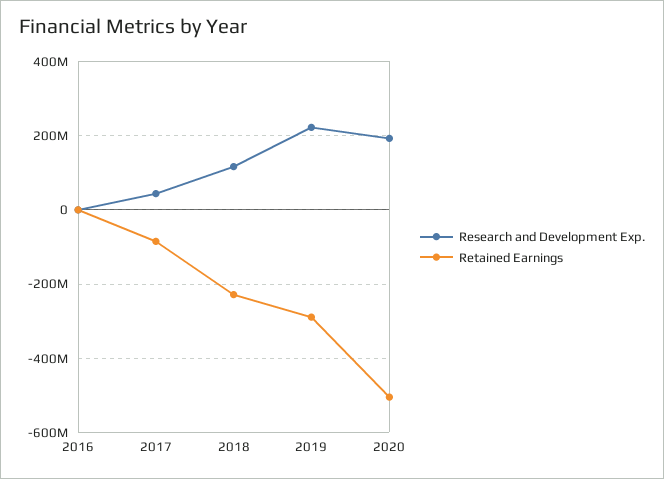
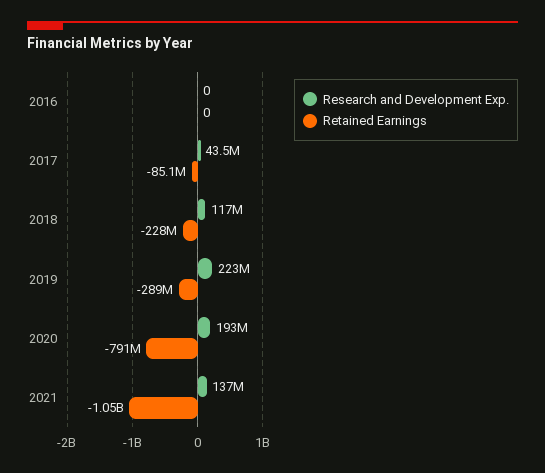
Retained Earnings, 2020: -500000000 -> -791000000
Research and Development Exp., 2021: none -> 137000000
Retained Earnings, 2021: none -> -1050000000

